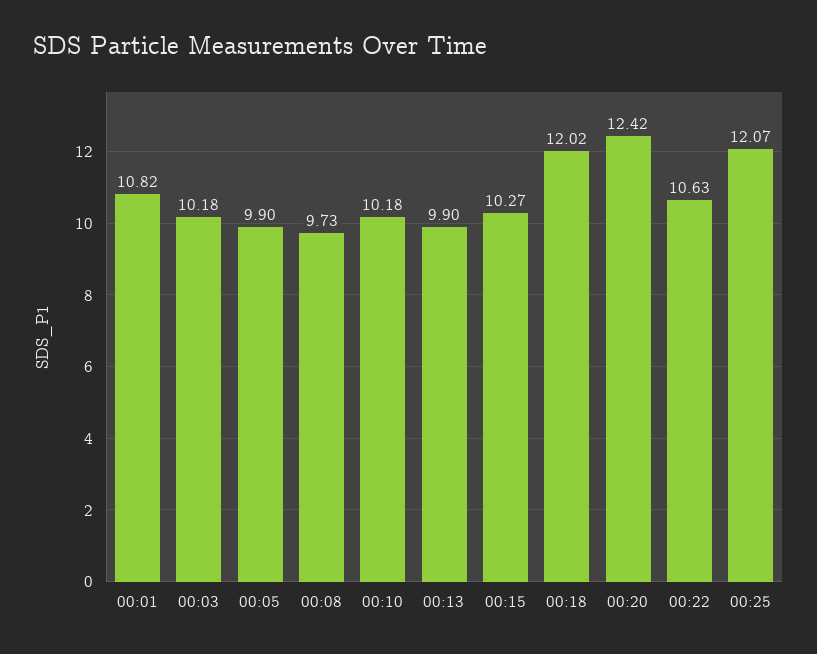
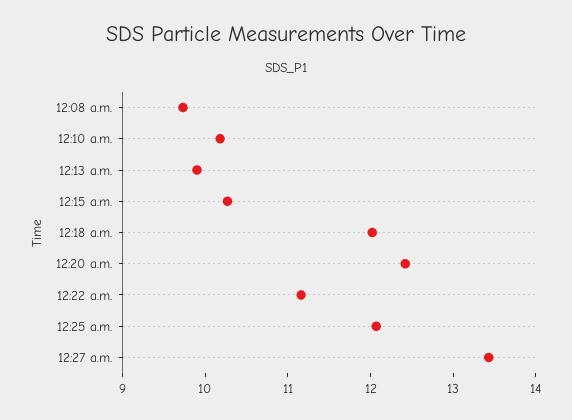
00:01: 10.82 -> none
00:03: 10.18 -> none
00:05: 9.9 -> none
00:22: 10.63 -> 11.2
12:27 a.m.: none -> 13.4

